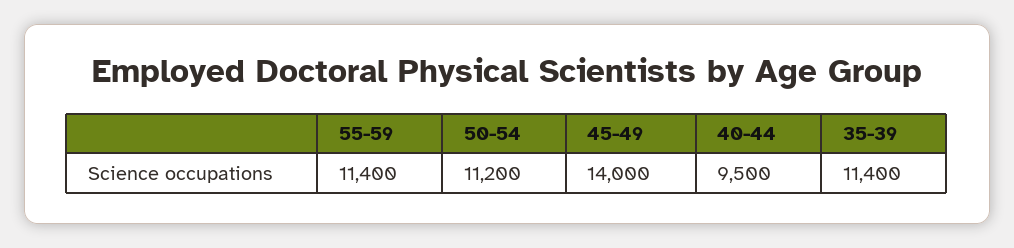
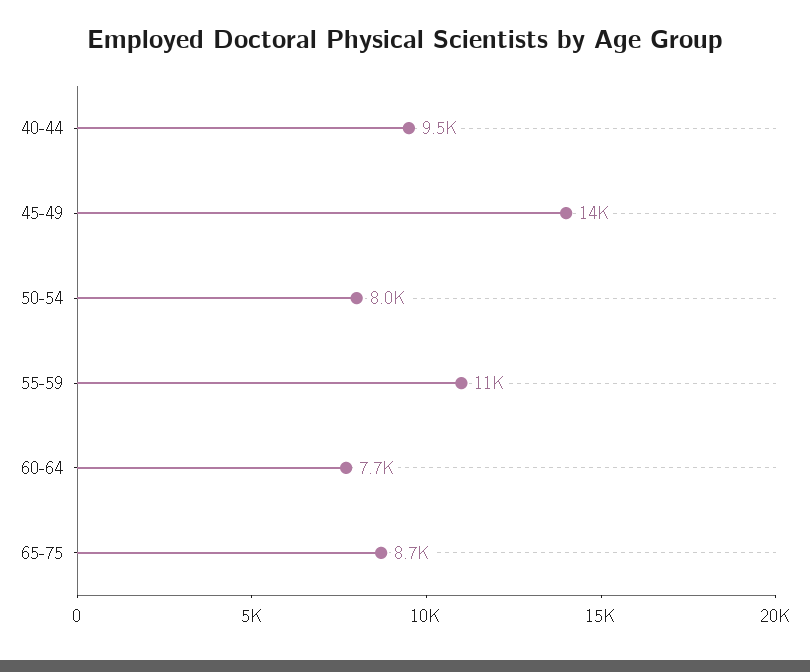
50-54: 11200 -> 8000
35-39: 11400 -> none
60-64: none -> 7700
65-75: none -> 8700

